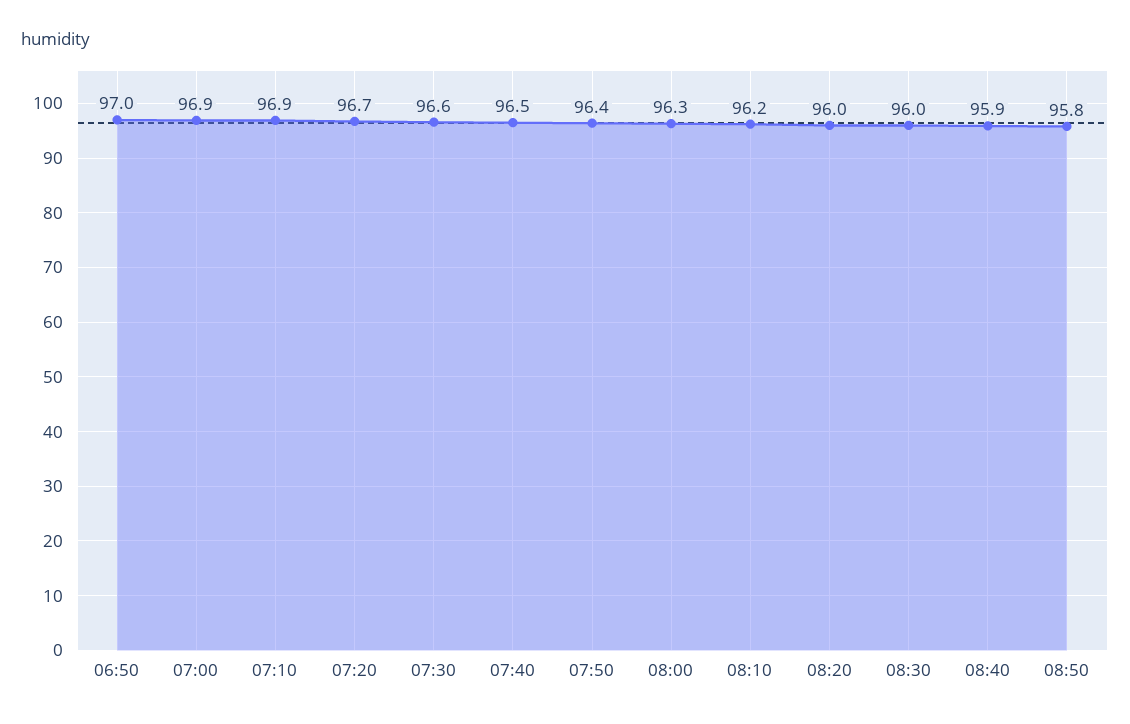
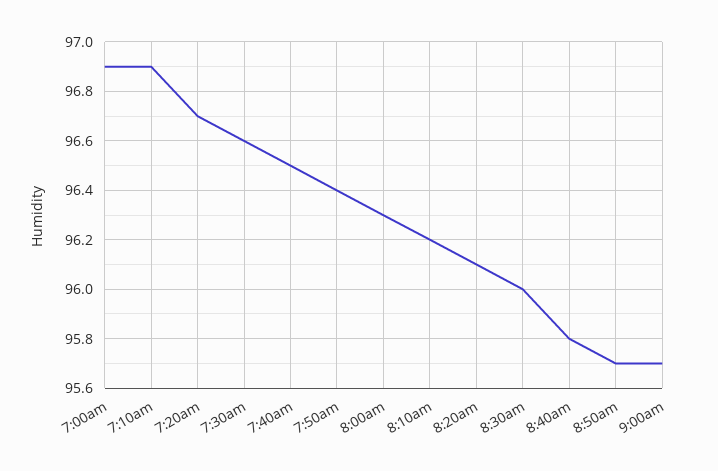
06:50: 97 -> none
08:20: 96 -> 96.1
08:40: 95.9 -> 95.8
08:50: 95.8 -> 95.7
9:00am: none -> 95.7

